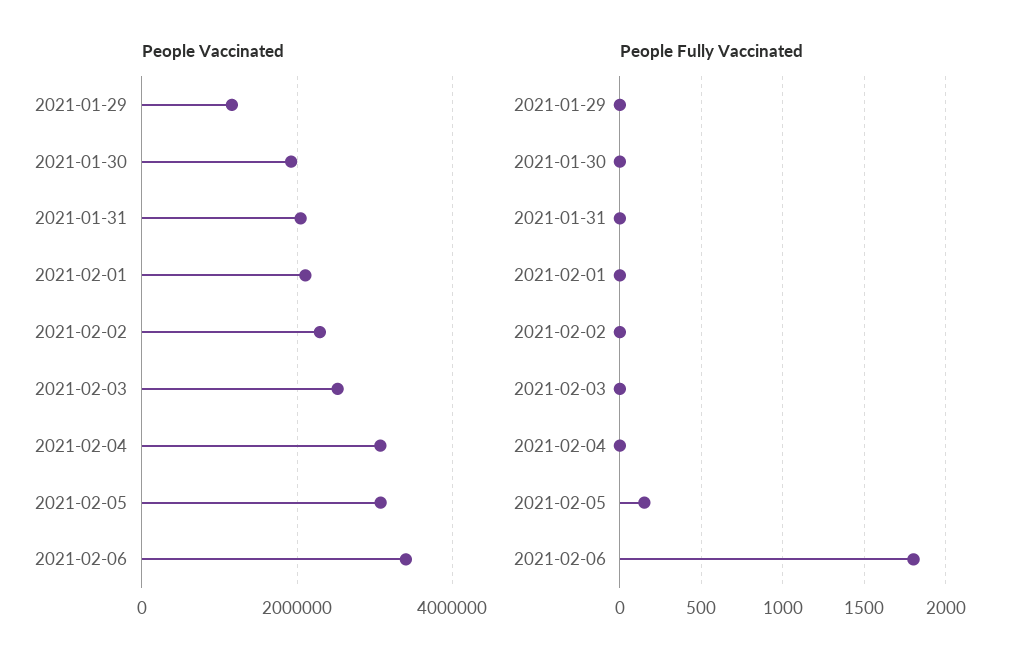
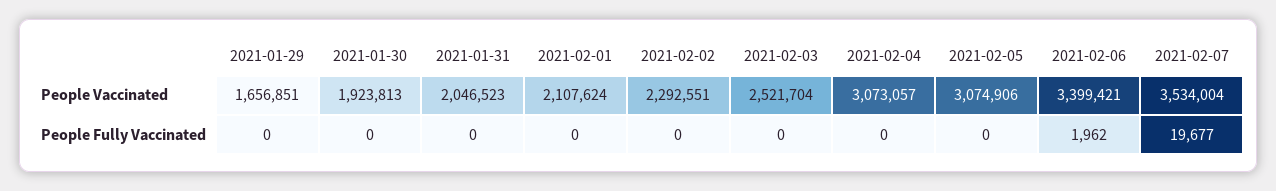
People Vaccinated, 2021-01-29: 1200000 -> 1656851
People Fully Vaccinated, 2021-02-05: 150 -> 0
People Fully Vaccinated, 2021-02-06: 1800 -> 1962
People Vaccinated, 2021-02-07: none -> 3534004
People Fully Vaccinated, 2021-02-07: none -> 19677

